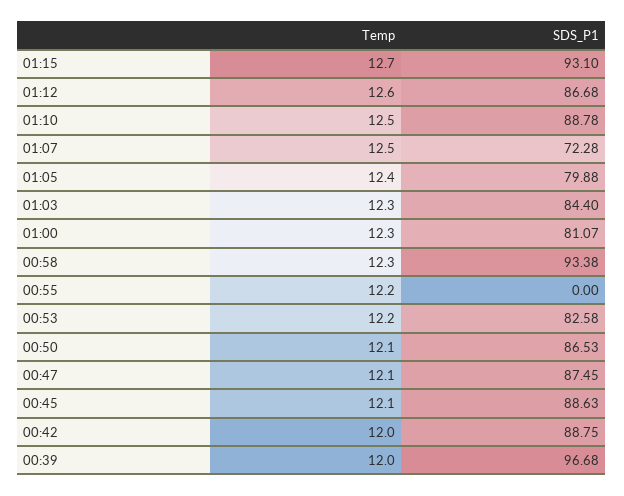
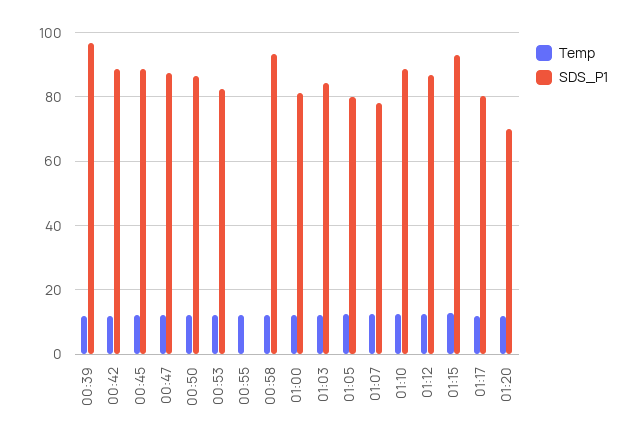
SDS_P1, 01:07: 72.28 -> 78
Temp, 01:17: none -> 12
SDS_P1, 01:17: none -> 80
Temp, 01:20: none -> 12
SDS_P1, 01:20: none -> 70

